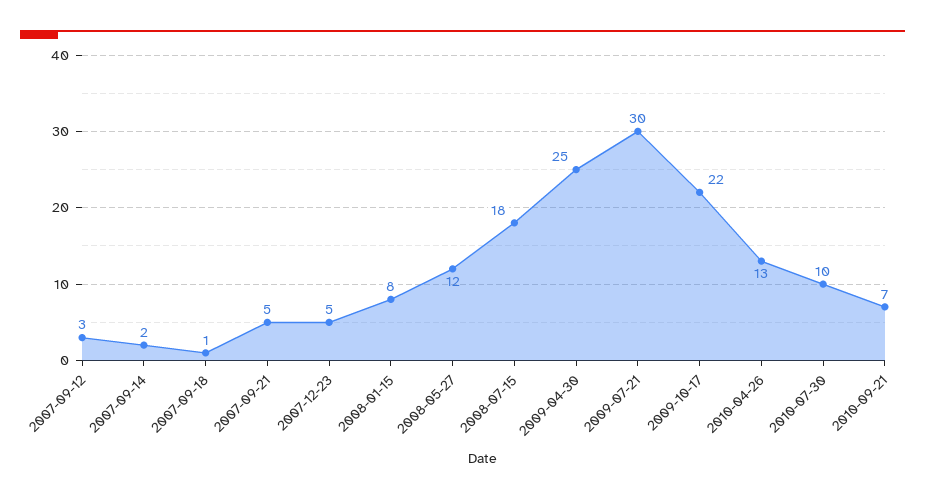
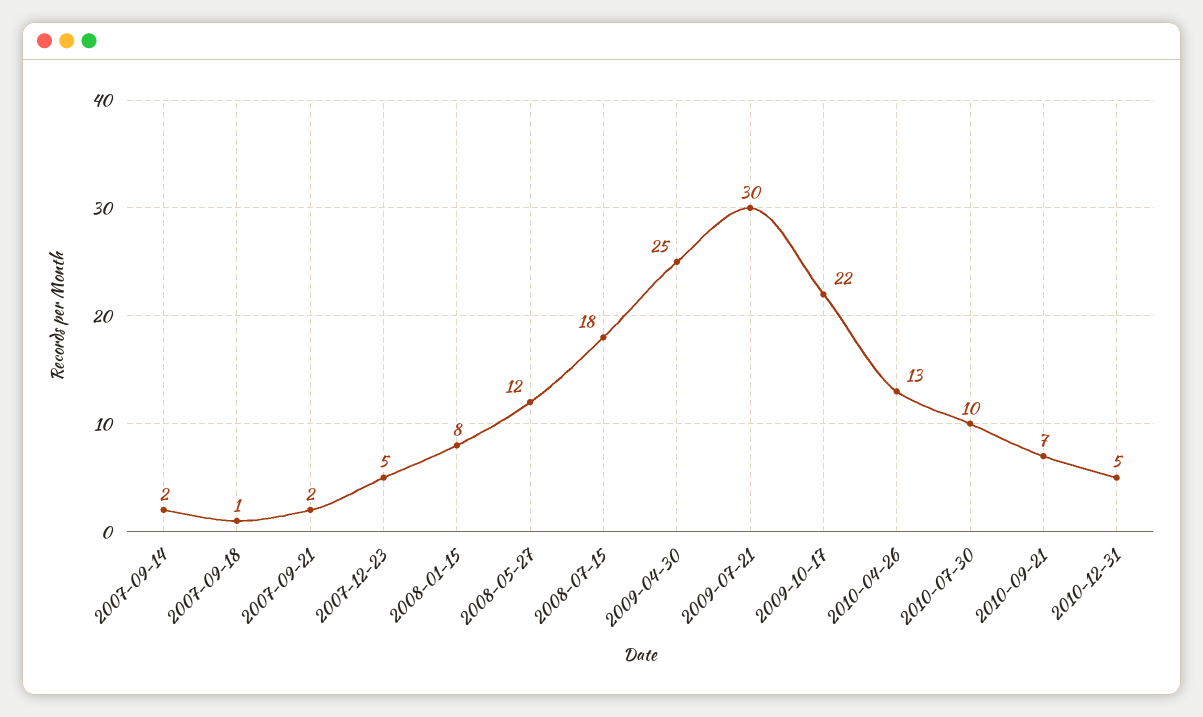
2007-09-12: 3 -> none
2007-09-21: 5 -> 2
2010-12-31: none -> 5

